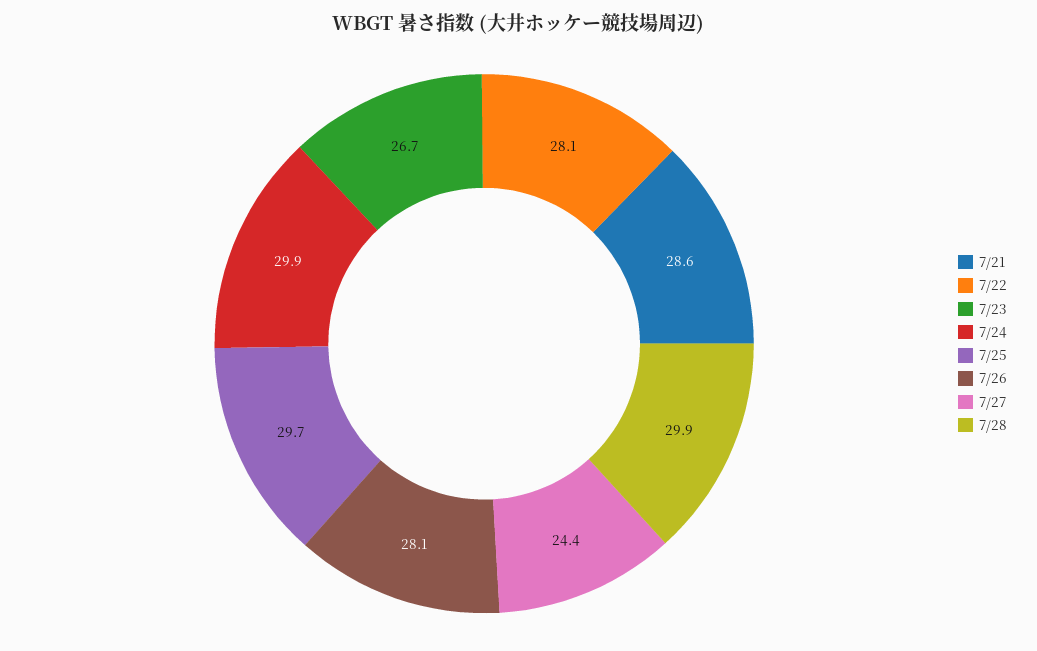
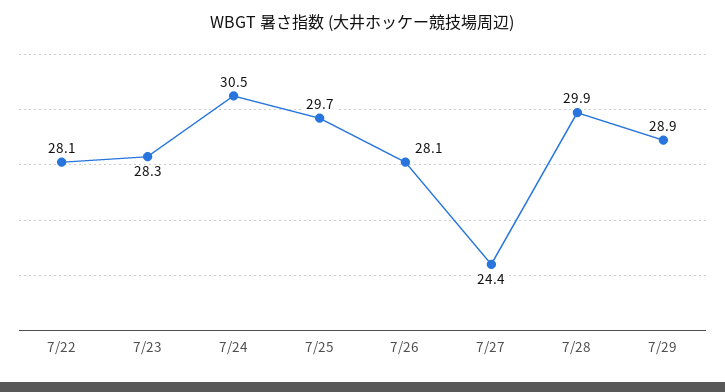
7/21: 28.6 -> none
7/23: 26.7 -> 28.3
7/24: 29.9 -> 30.5
7/29: none -> 28.9

